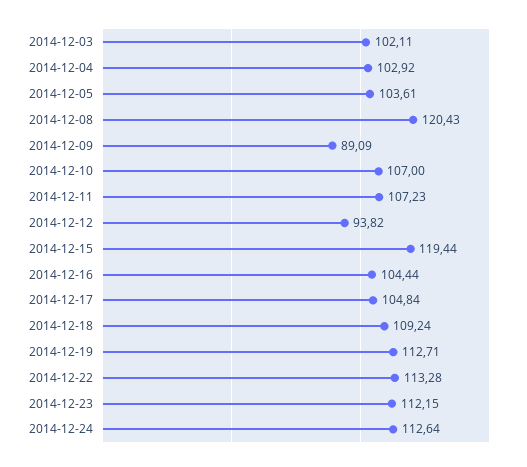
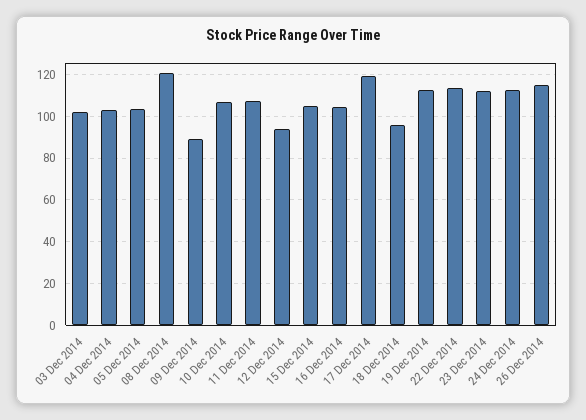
2014-12-15: 119.44 -> 105
2014-12-17: 104.84 -> 120
2014-12-18: 109.24 -> 95
26 Dec 2014: none -> 115

